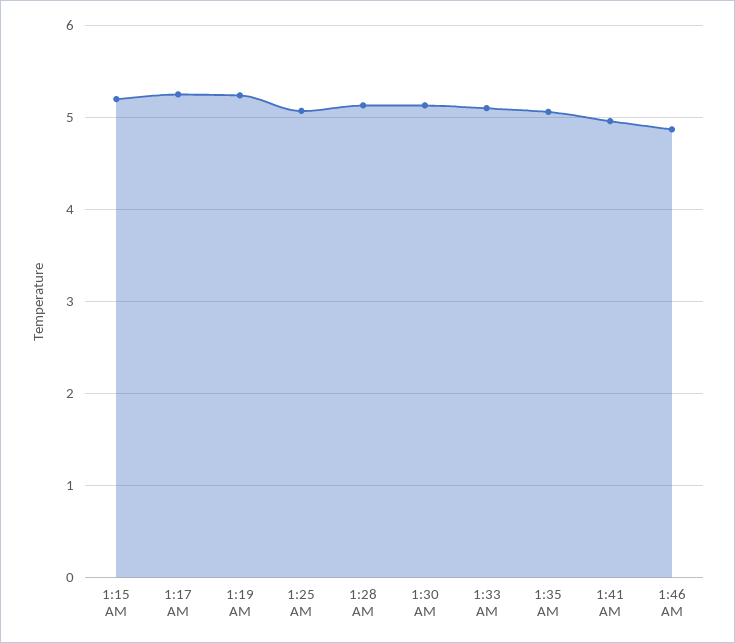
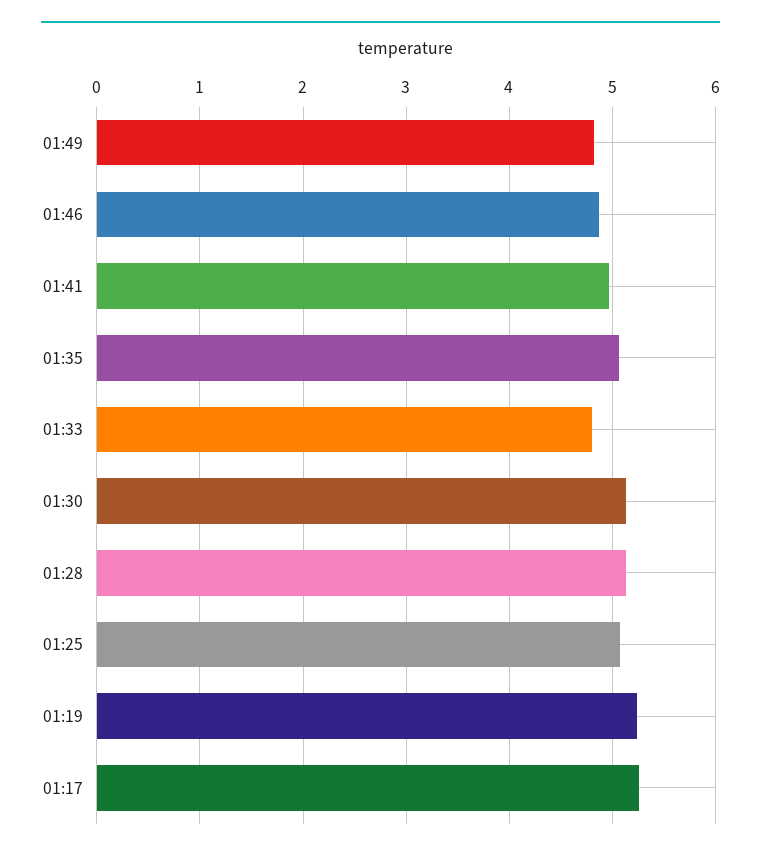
1:15 AM: 5.2 -> none
1:33 AM: 5.1 -> 4.8
01:49: none -> 4.8

